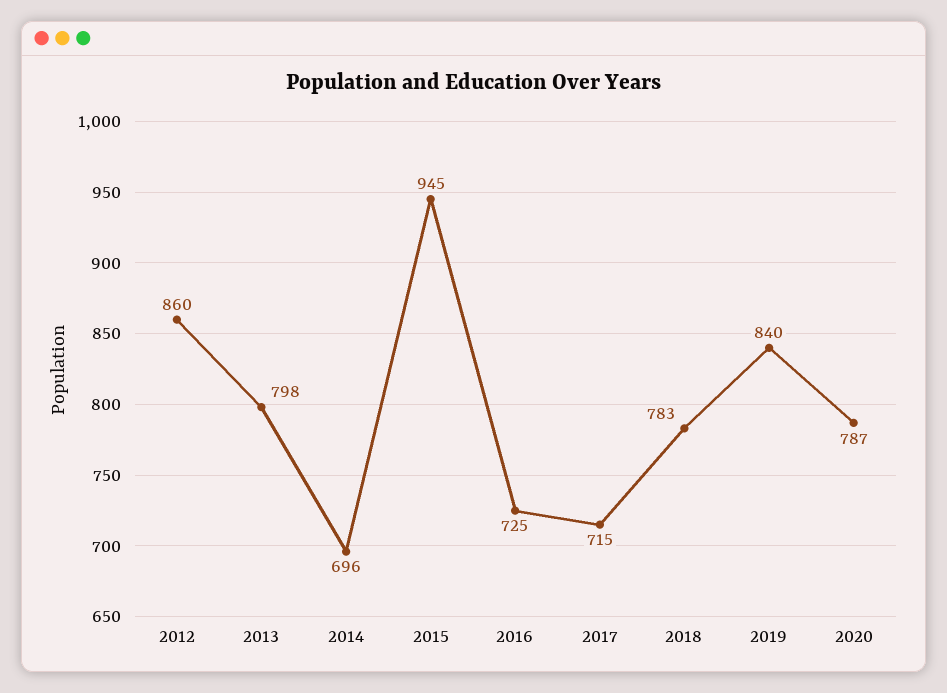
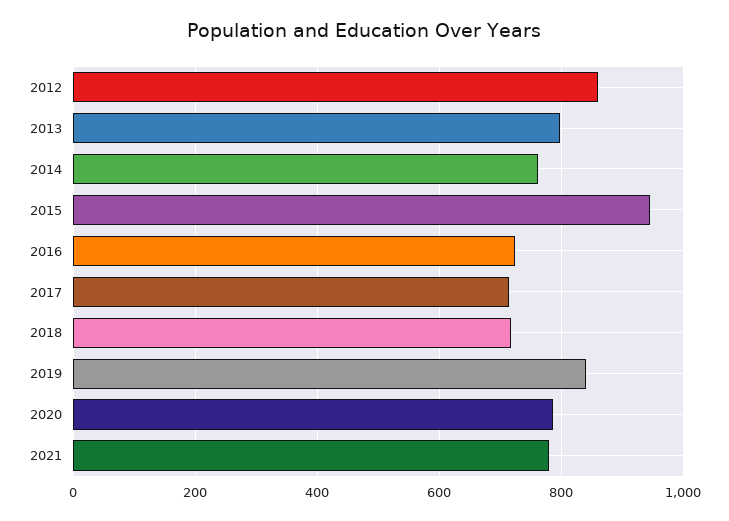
2014: 696 -> 760
2018: 783 -> 720
2021: none -> 780

